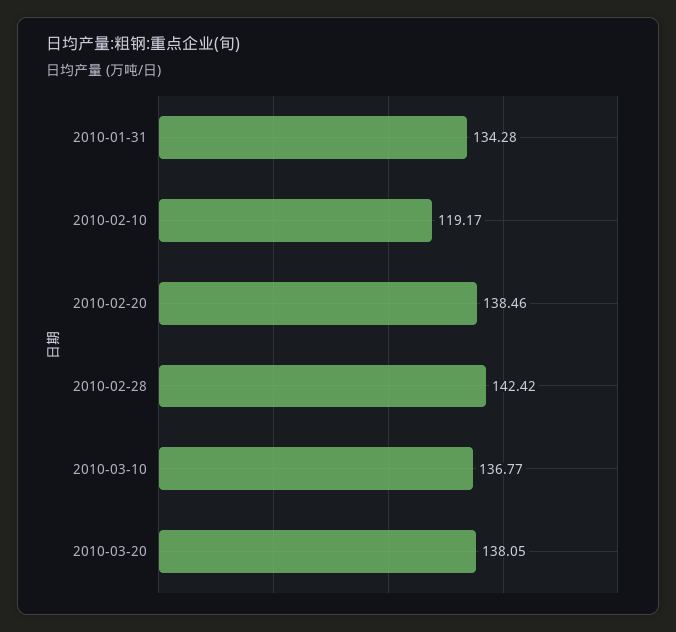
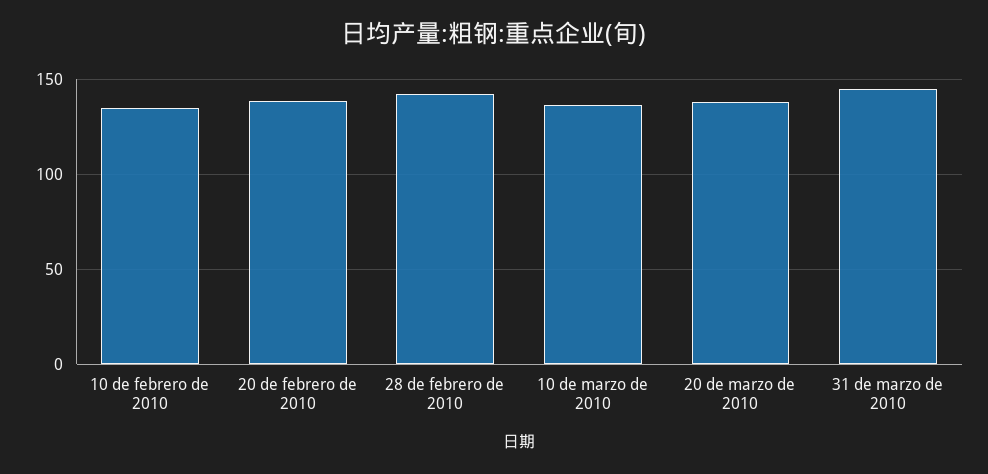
2010-01-31: 134.28 -> none
2010-02-10: 119.17 -> 135
31 de marzo de 2010: none -> 145

